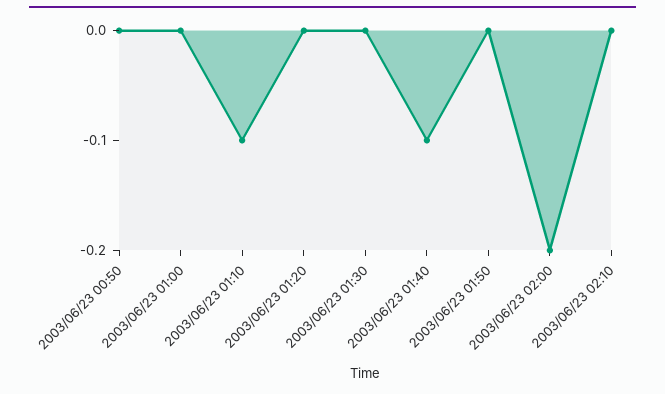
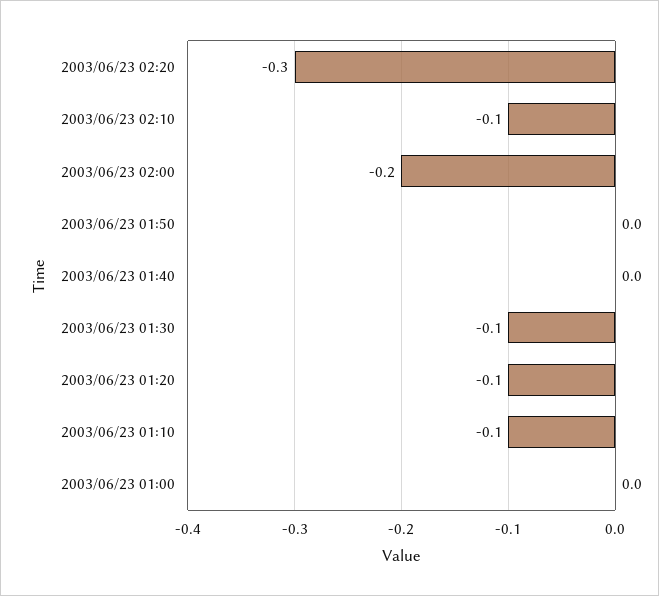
2003/06/23 00:50: 0 -> none
2003/06/23 01:20: 0 -> -0.1
2003/06/23 01:30: 0 -> -0.1
2003/06/23 01:40: -0.1 -> 0
2003/06/23 02:10: 0 -> -0.1
2003/06/23 02:20: none -> -0.3

